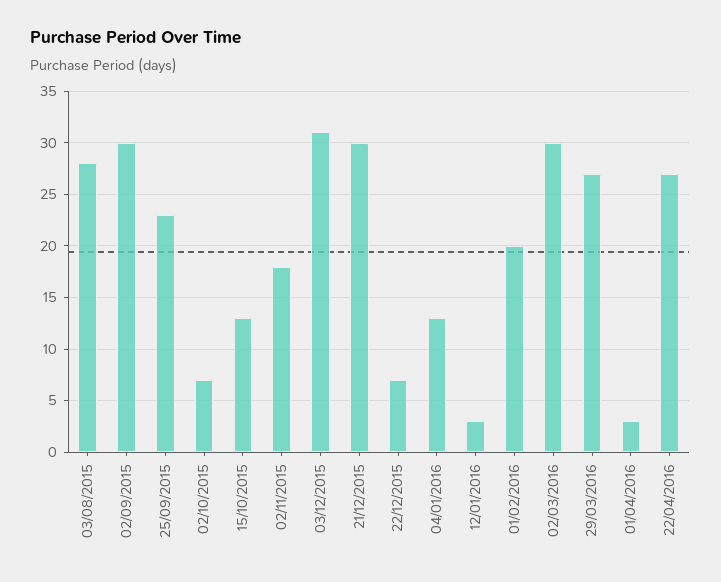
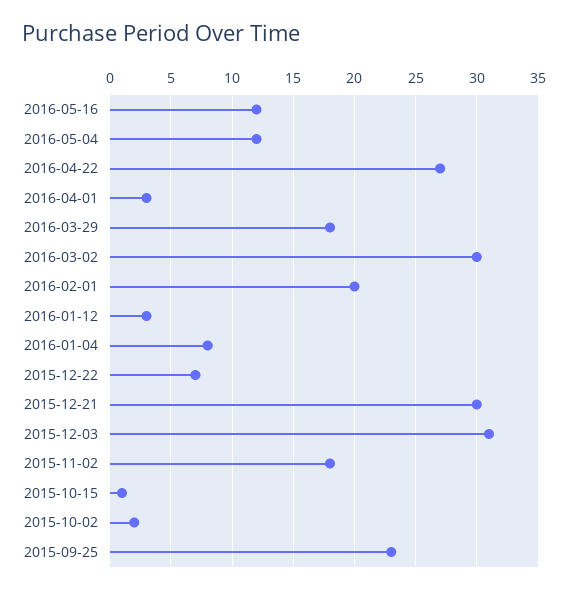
03/08/2015: 28 -> none
02/09/2015: 30 -> none
02/10/2015: 7 -> 2
15/10/2015: 13 -> 1
04/01/2016: 13 -> 8
29/03/2016: 27 -> 18
2016-05-16: none -> 12
2016-05-04: none -> 12

